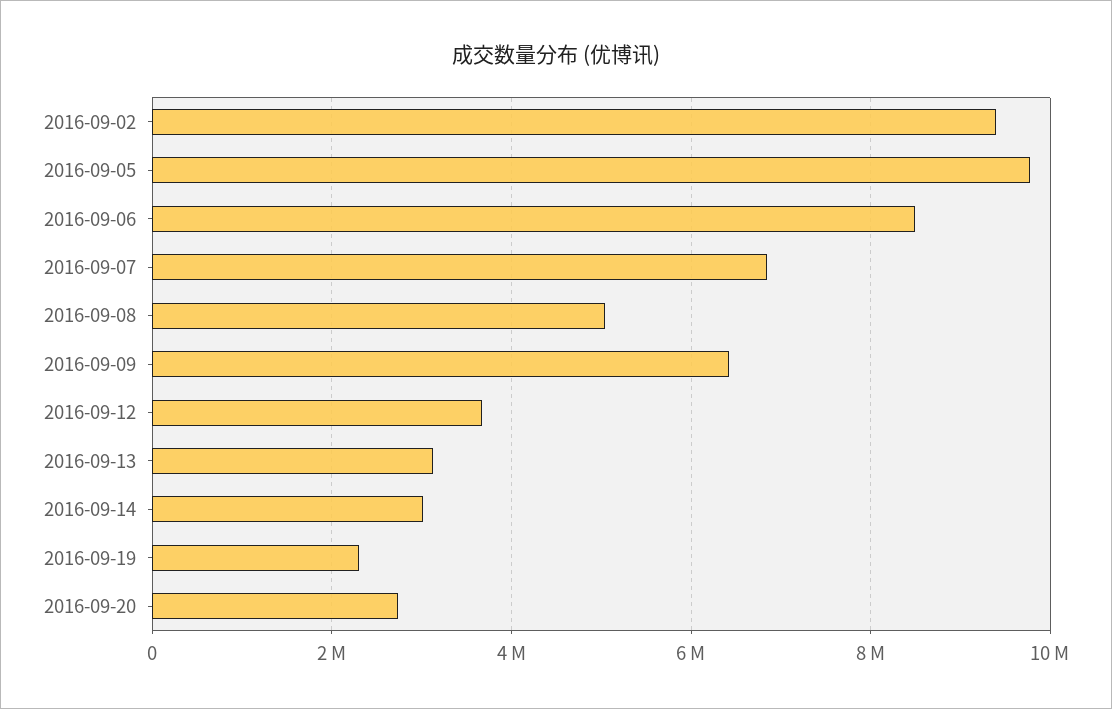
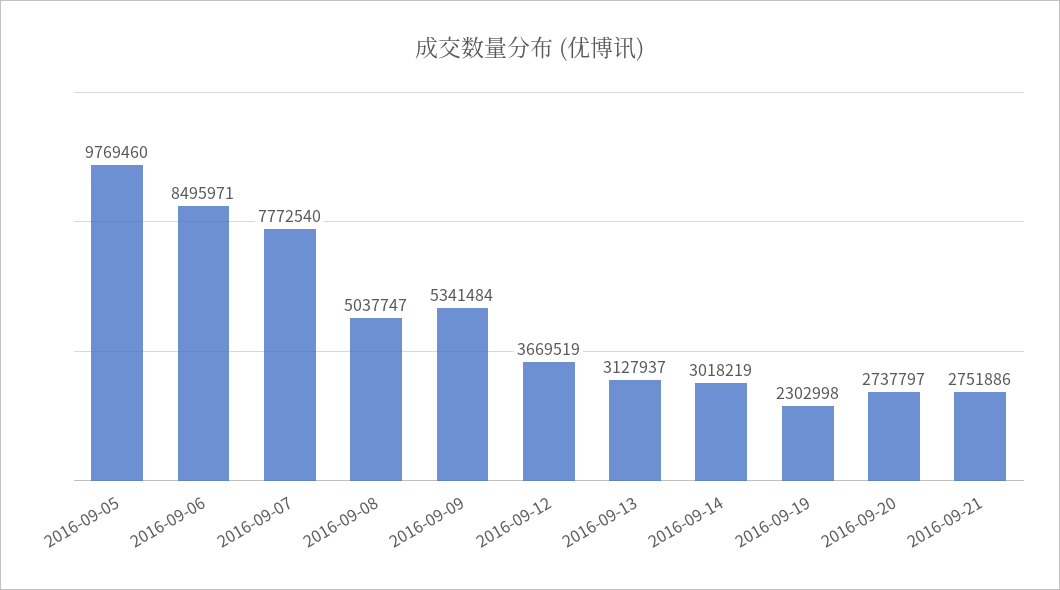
2016-09-02: 9400000 -> none
2016-09-07: 6800000 -> 7772540
2016-09-09: 6400000 -> 5341484
2016-09-21: none -> 2751886

